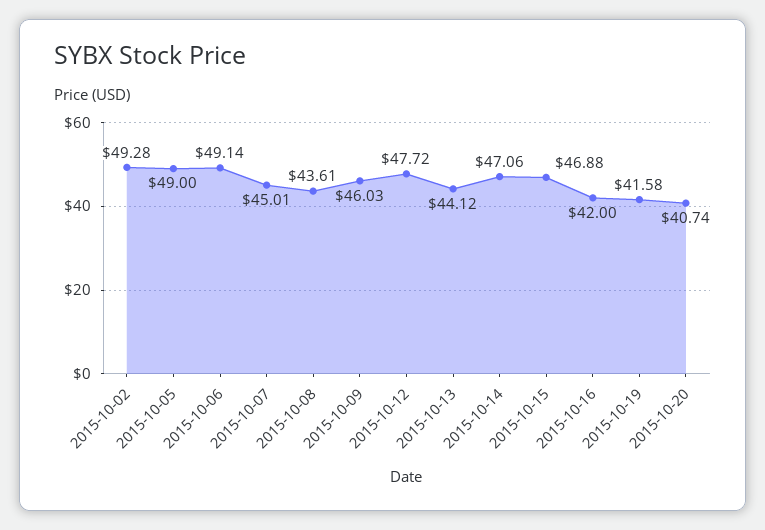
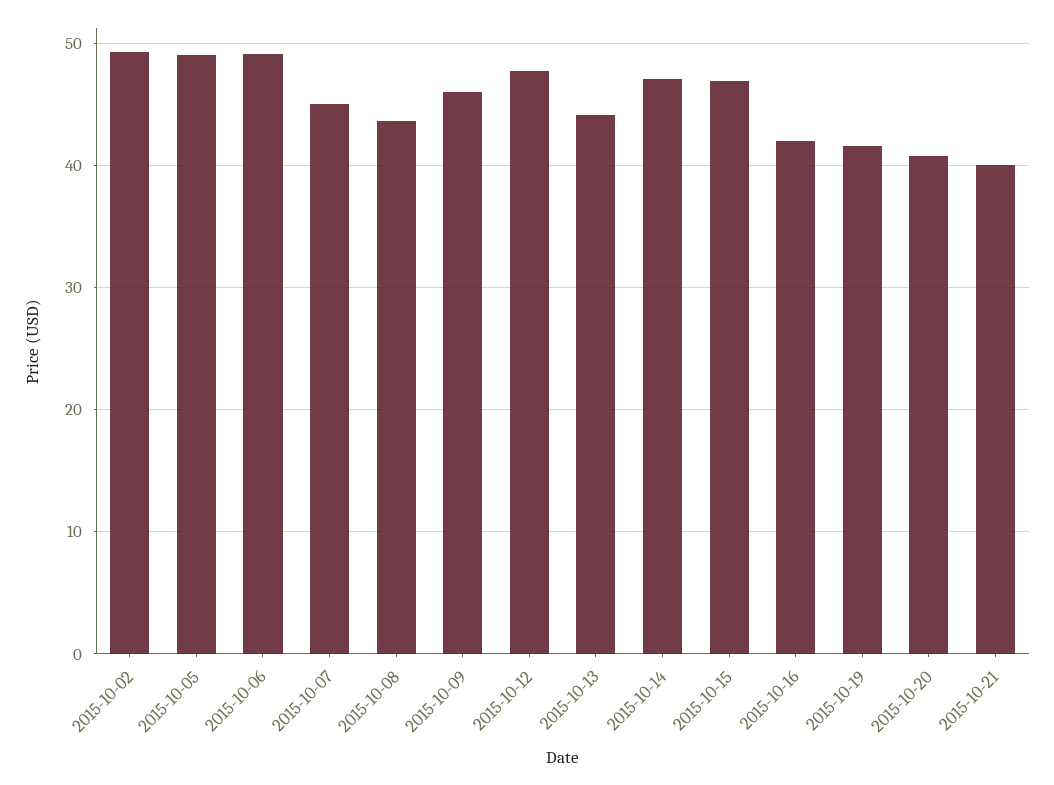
2015-10-21: none -> 40

